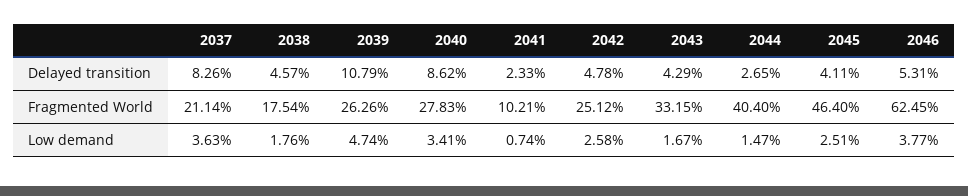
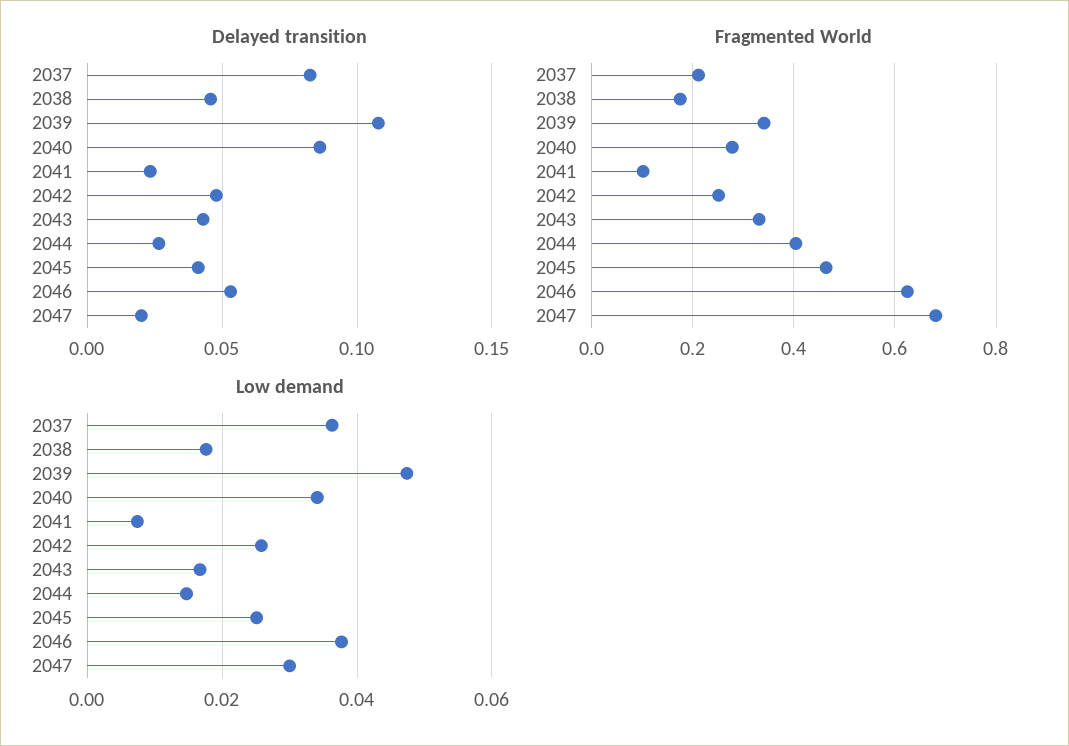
Fragmented World, 2039: 0.2626 -> 0.34
Delayed transition, 2047: none -> 0.02
Fragmented World, 2047: none -> 0.68
Low demand, 2047: none -> 0.03

